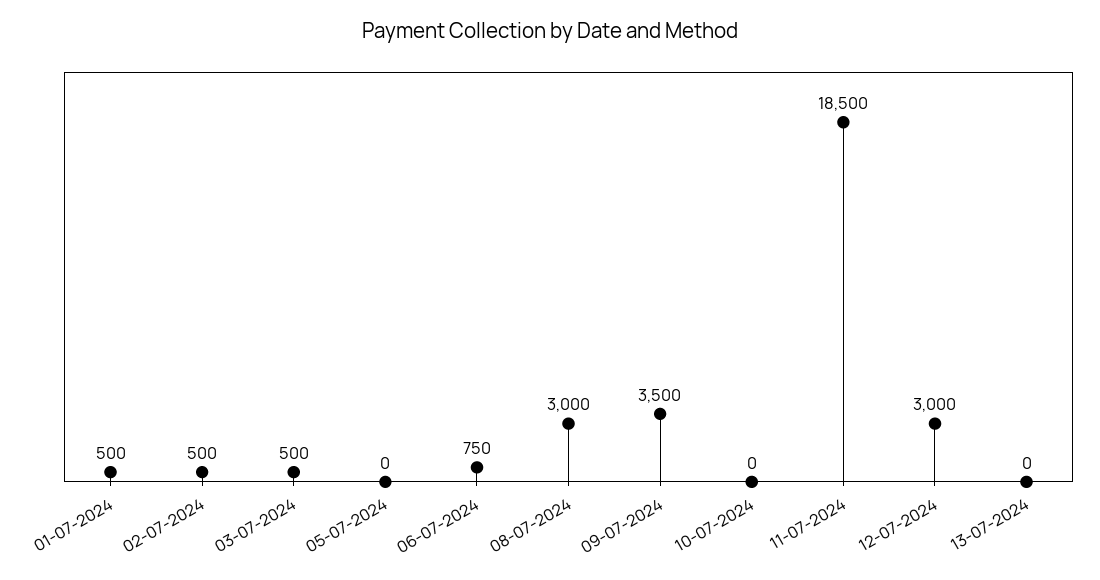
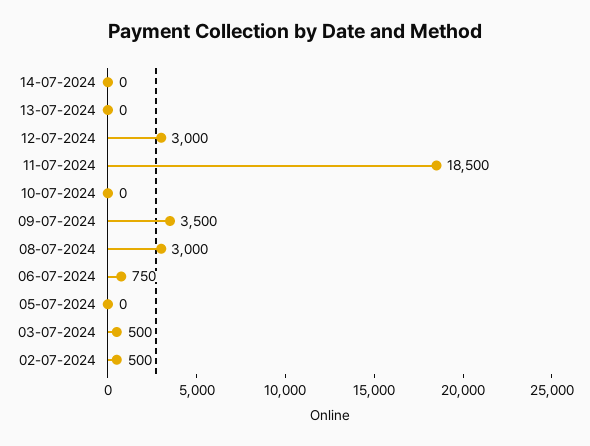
01-07-2024: 500 -> none
14-07-2024: none -> 0

